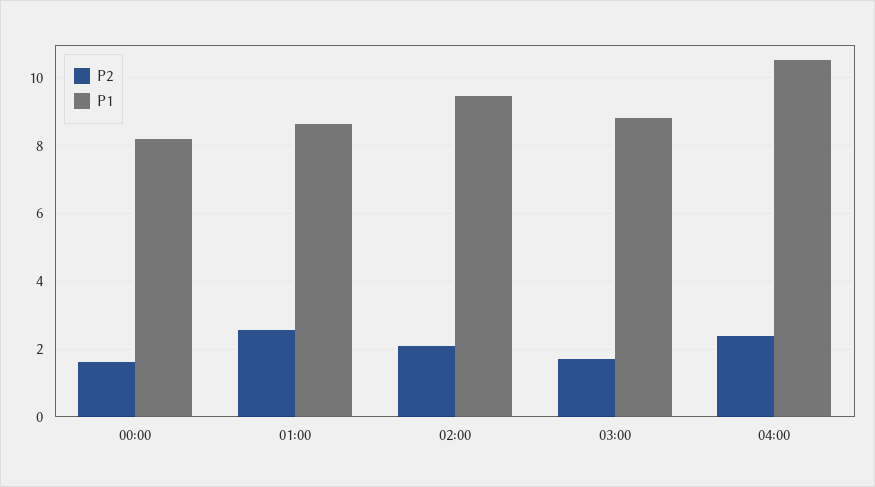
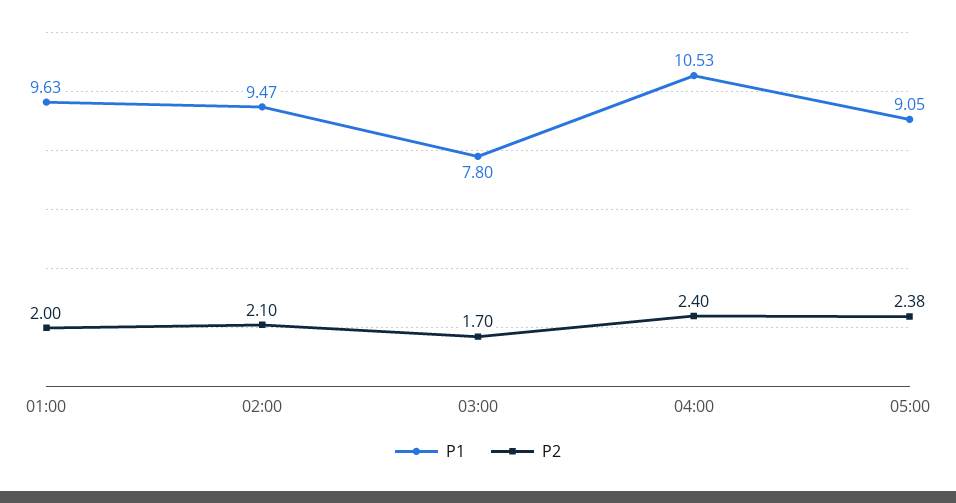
P2, 00:00: 1.6 -> none
P1, 00:00: 8.2 -> none
P2, 01:00: 2.6 -> 2
P1, 01:00: 8.6 -> 9.63
P1, 03:00: 8.8 -> 7.8
P1, 05:00: none -> 9.05
P2, 05:00: none -> 2.38

